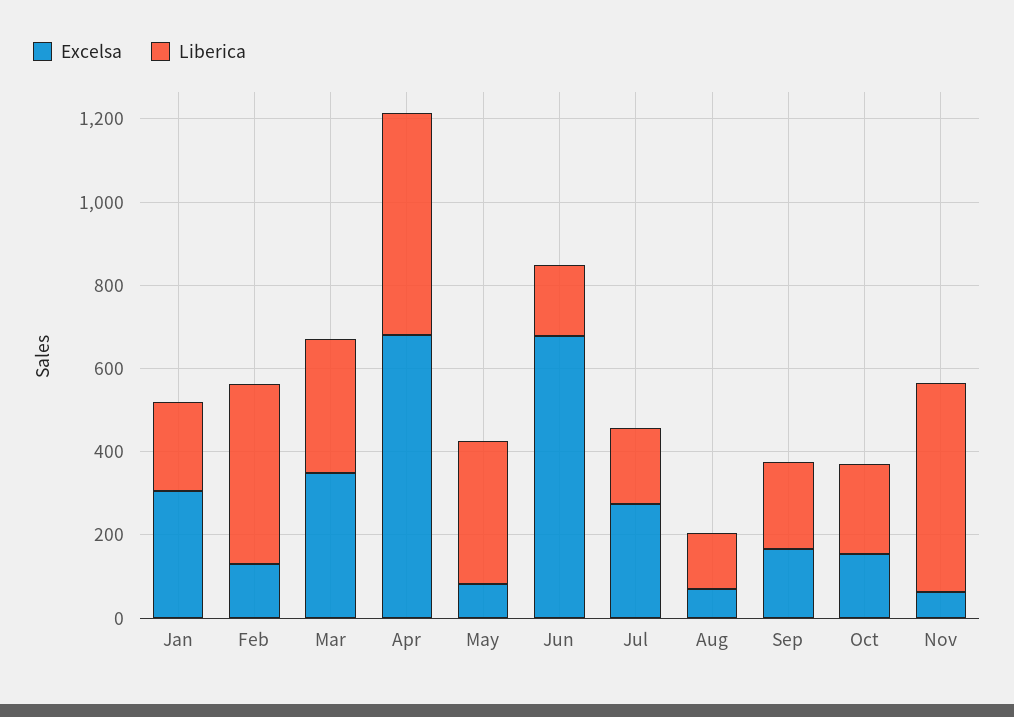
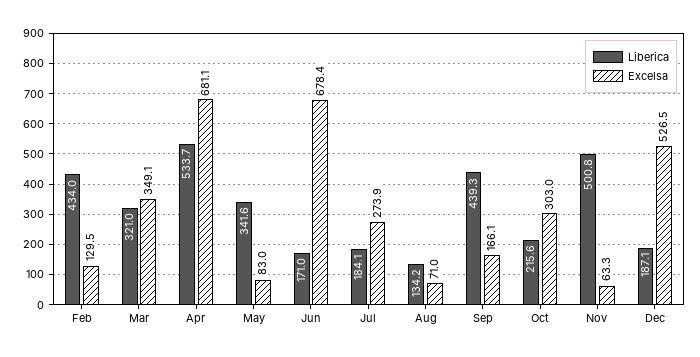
Excelsa, Jan: 300 -> none
Liberica, Jan: 200 -> none
Liberica, Sep: 200 -> 439.3
Excelsa, Oct: 150 -> 303
Liberica, Dec: none -> 187.1
Excelsa, Dec: none -> 526.5

